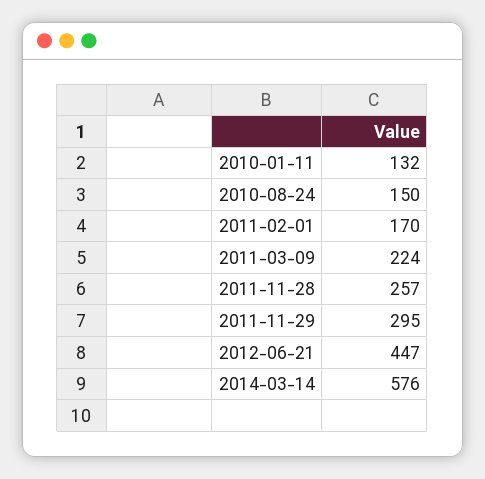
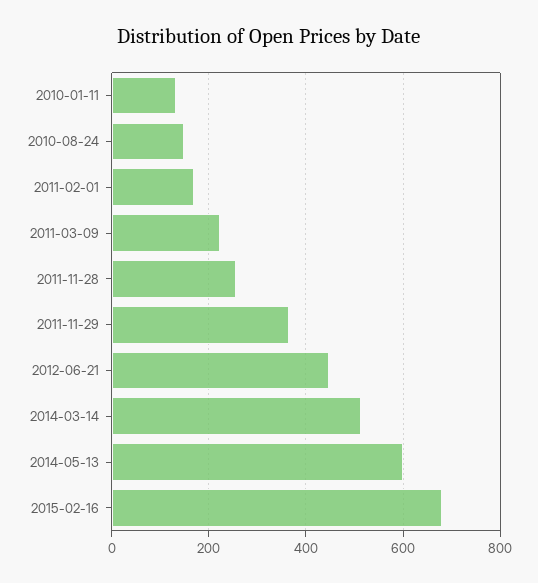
2011-11-29: 295 -> 360
2014-03-14: 576 -> 520
2014-05-13: none -> 600
2015-02-16: none -> 680

